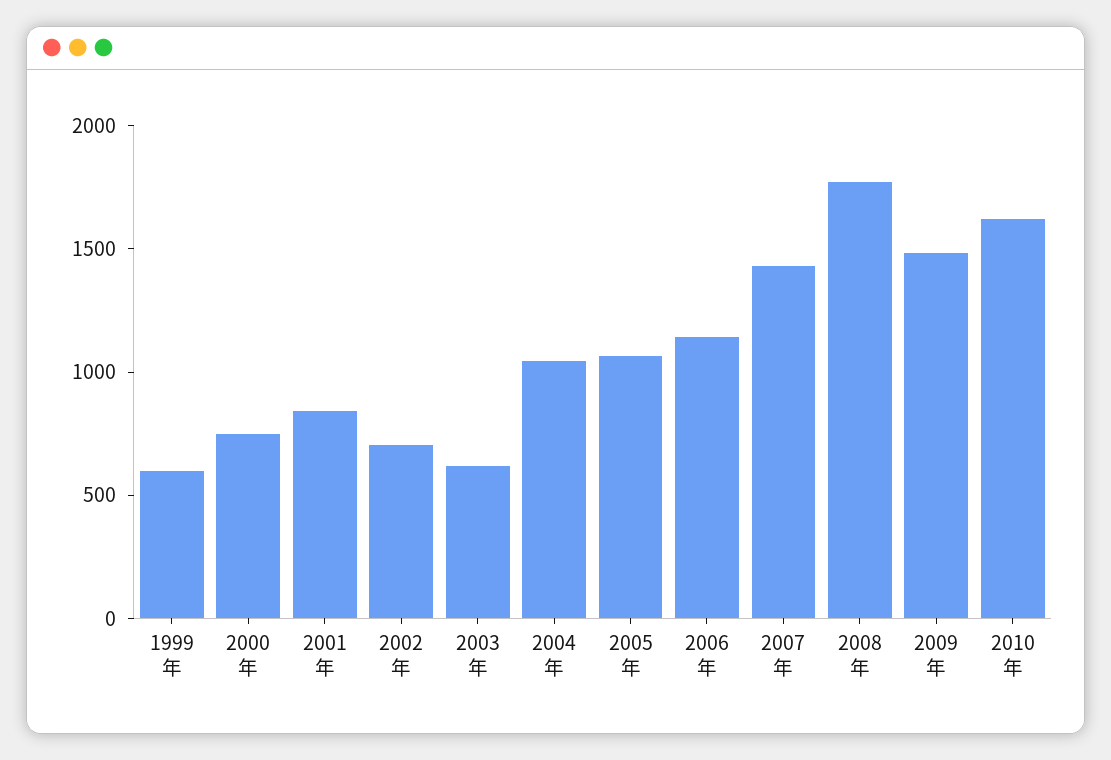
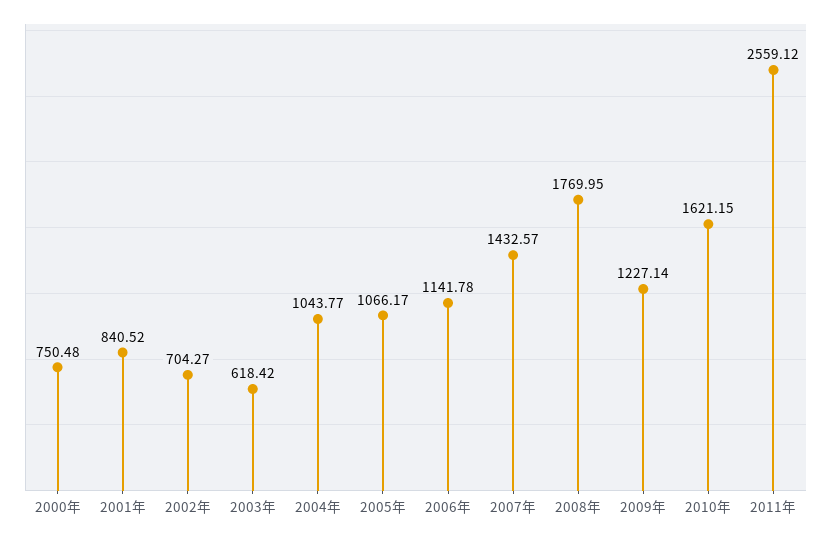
1999年: 600 -> none
2009年: 1500 -> 1227.14
2011年: none -> 2559.12

